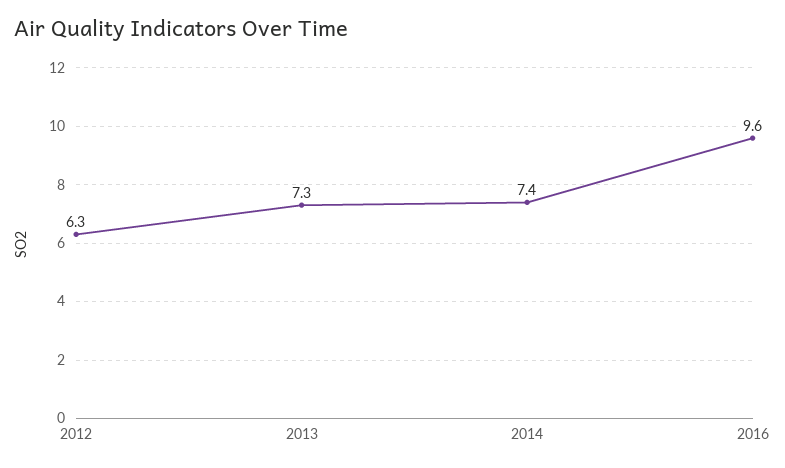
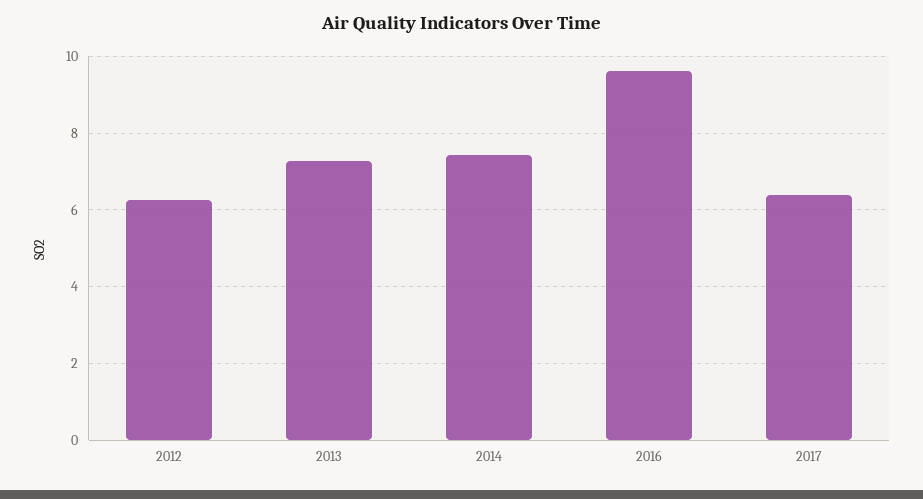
2017: none -> 6.4

